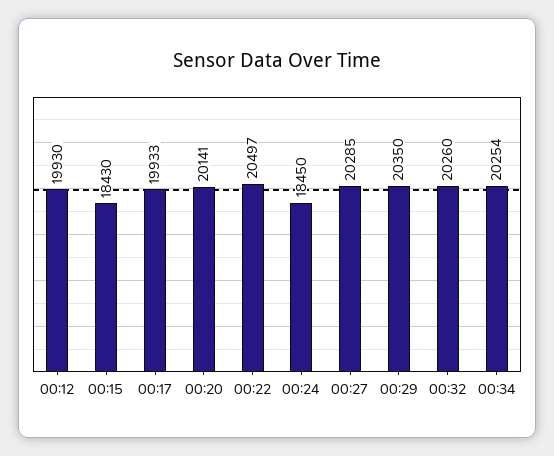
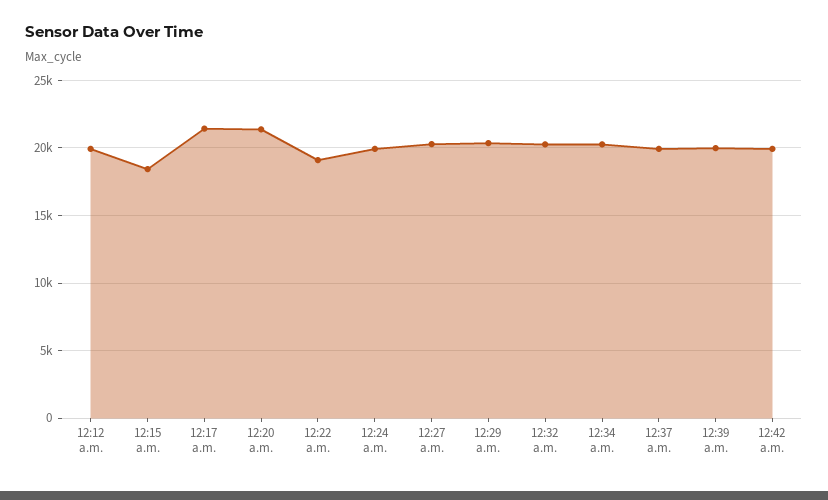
00:17: 19933 -> 21500
00:20: 20141 -> 21500
00:22: 20497 -> 19000
00:24: 18450 -> 20000
12:37 a.m.: none -> 20000
12:39 a.m.: none -> 20000
12:42 a.m.: none -> 20000

